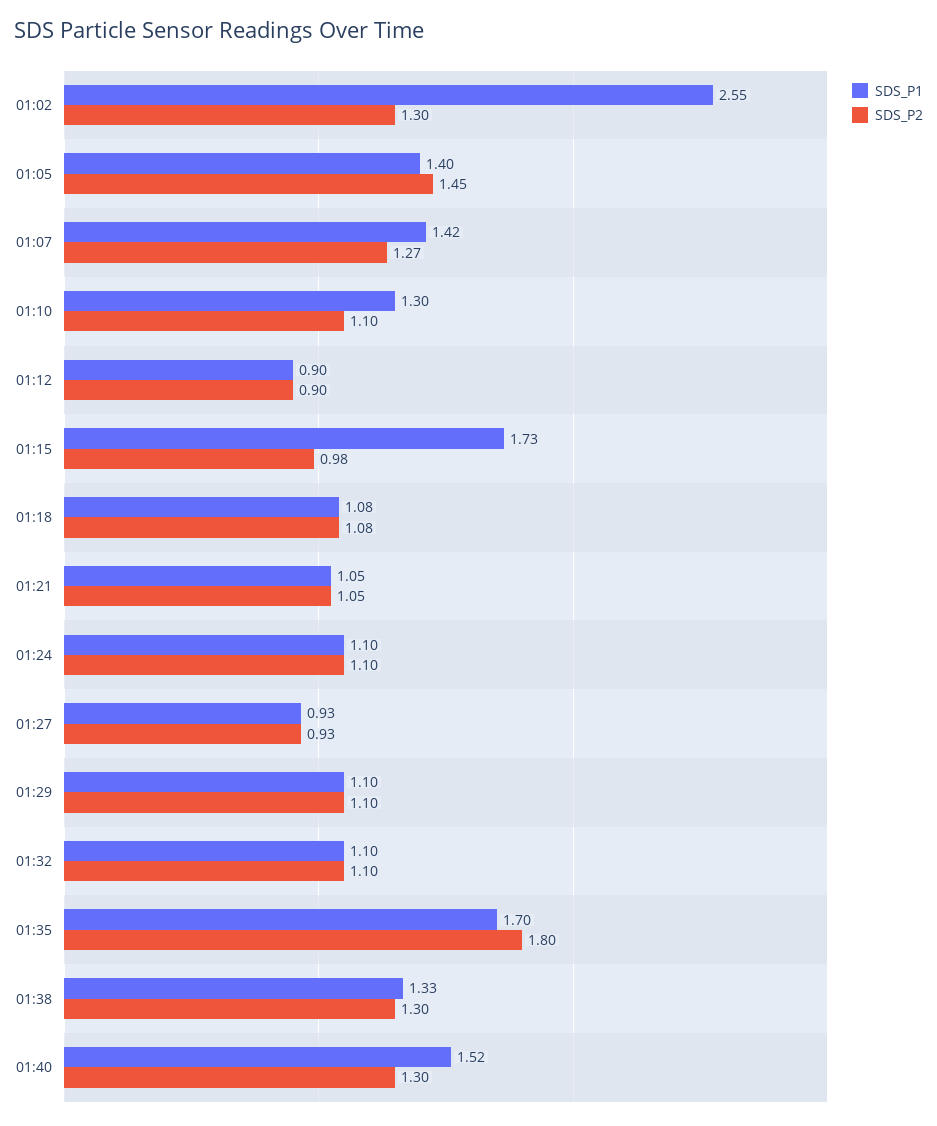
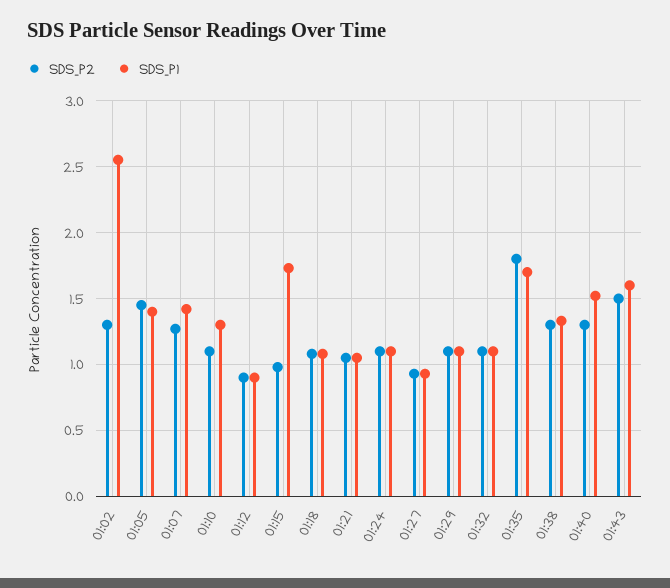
SDS_P2, 01:43: none -> 1.5
SDS_P1, 01:43: none -> 1.6

